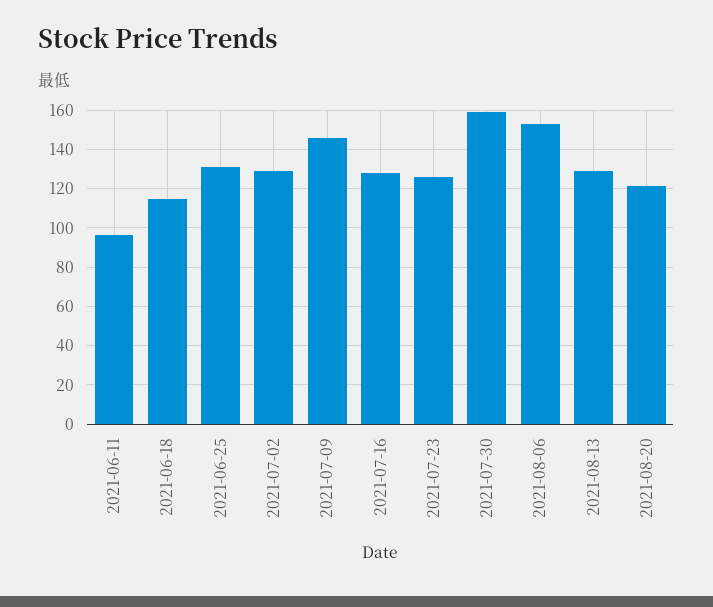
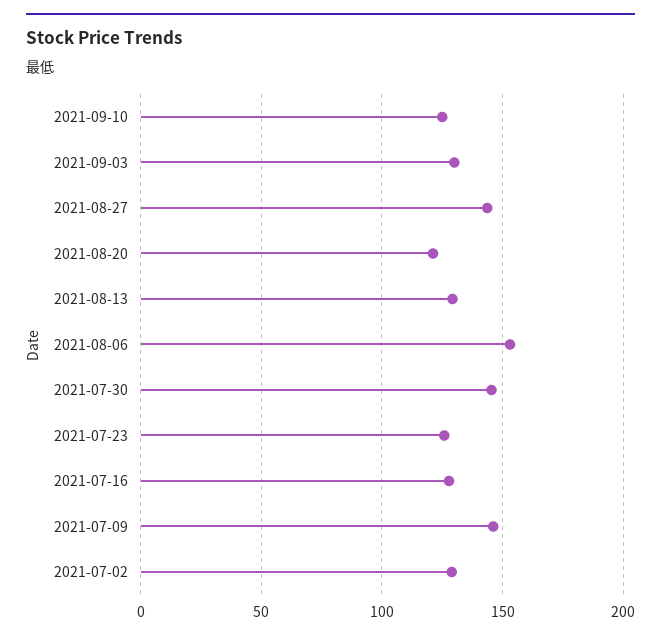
2021-06-11: 95 -> none
2021-06-18: 115 -> none
2021-06-25: 130 -> none
2021-07-30: 160 -> 145
2021-09-10: none -> 125
2021-09-03: none -> 130
2021-08-27: none -> 145

